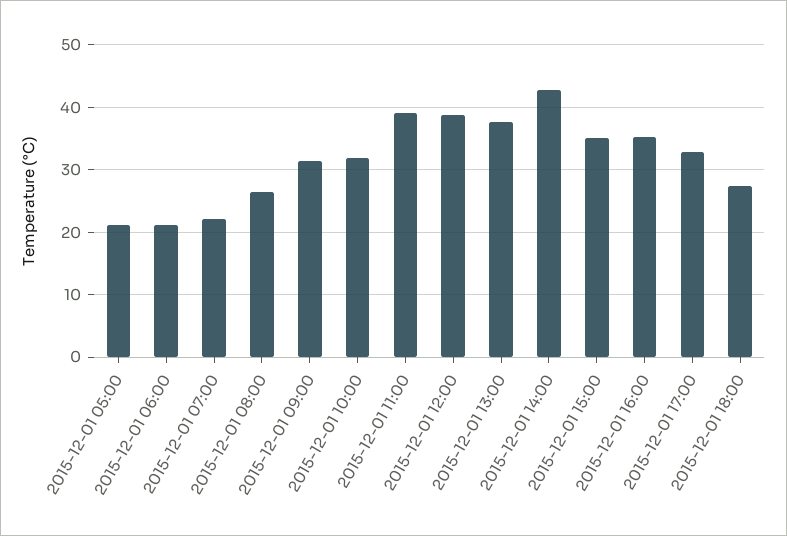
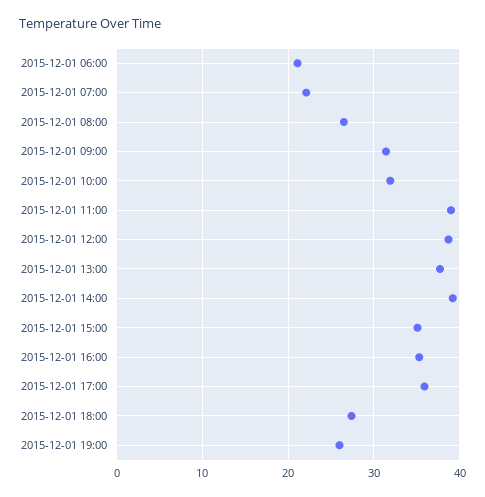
2015-12-01 05:00: 21 -> none
2015-12-01 14:00: 43 -> 39
2015-12-01 17:00: 33 -> 36
2015-12-01 19:00: none -> 26

